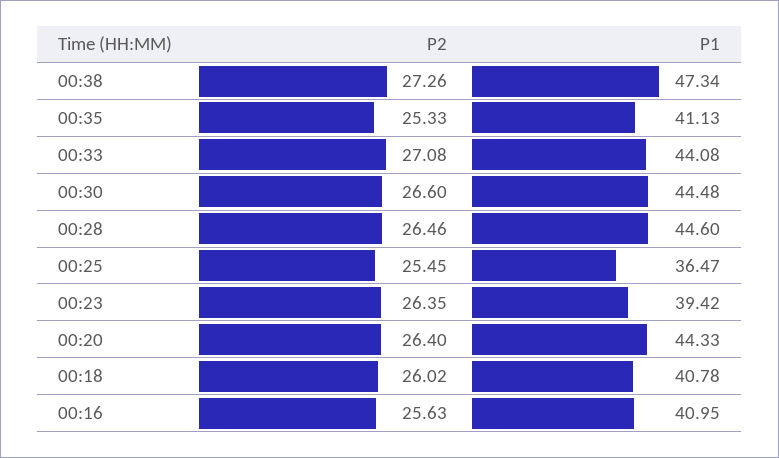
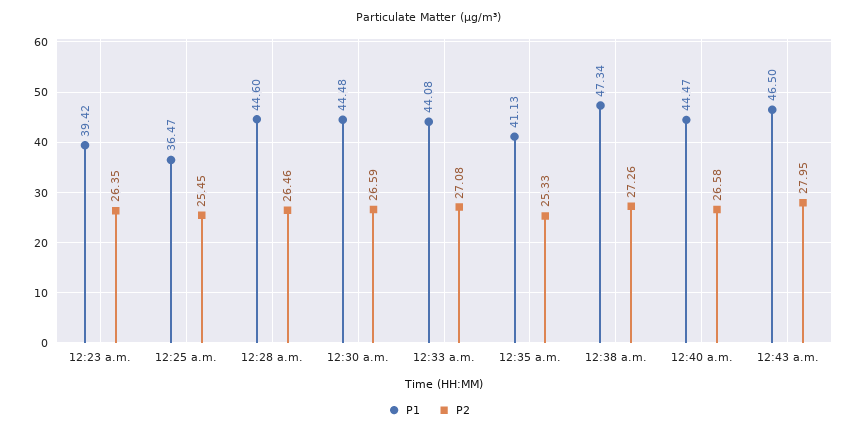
P2, 00:30: 26.6 -> 26.59
P2, 00:20: 26.4 -> none
P1, 00:20: 44.33 -> none
P2, 00:18: 26.02 -> none
P1, 00:18: 40.78 -> none
P2, 00:16: 25.63 -> none
P1, 00:16: 40.95 -> none
P1, 12:40 a.m.: none -> 44.47
P2, 12:40 a.m.: none -> 26.58
P1, 12:43 a.m.: none -> 46.5
P2, 12:43 a.m.: none -> 27.95

